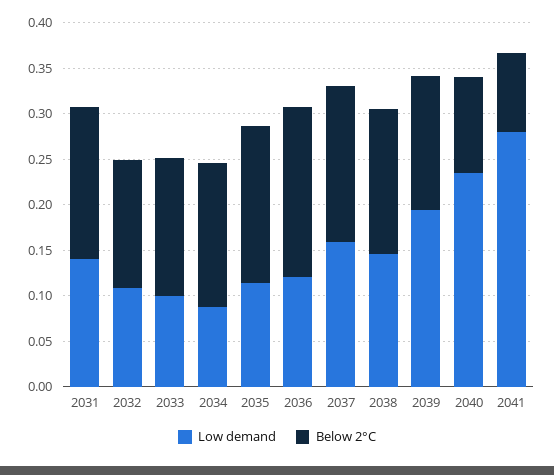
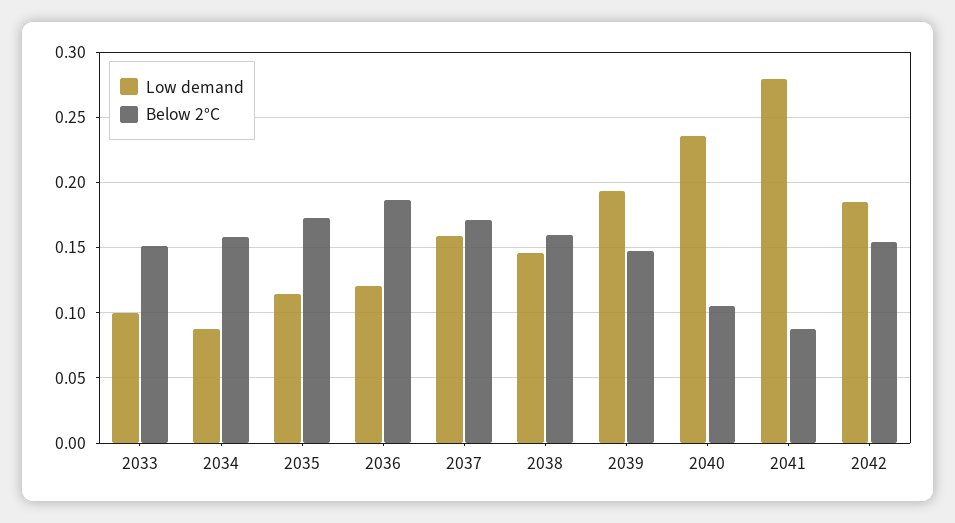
Low demand, 2031: 0.14 -> none
Below 2°C, 2031: 0.17 -> none
Low demand, 2032: 0.11 -> none
Below 2°C, 2032: 0.14 -> none
Low demand, 2042: none -> 0.185
Below 2°C, 2042: none -> 0.155

